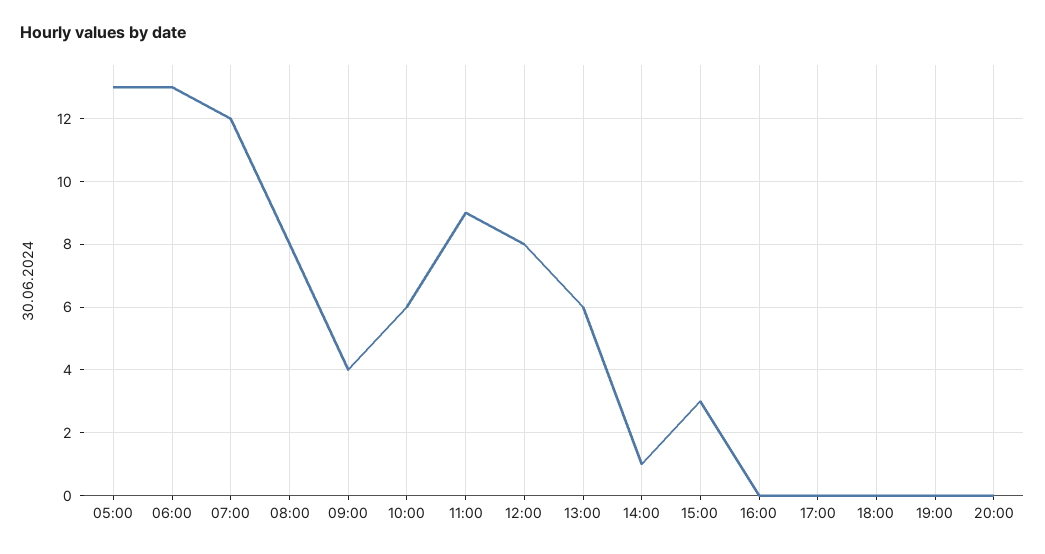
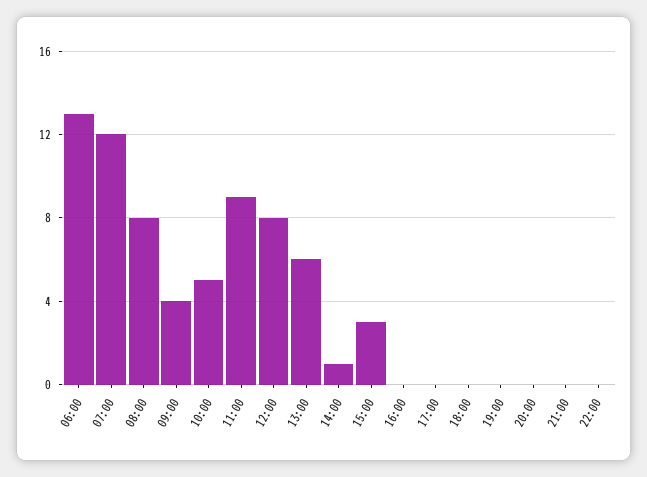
05:00: 13 -> none
10:00: 6 -> 5
21:00: none -> 0
22:00: none -> 0

